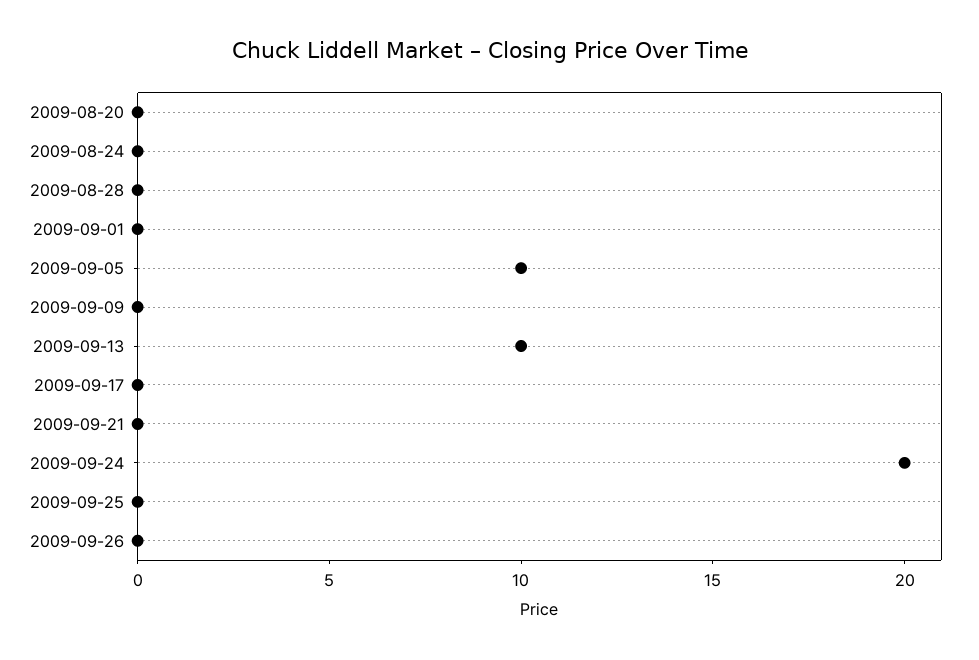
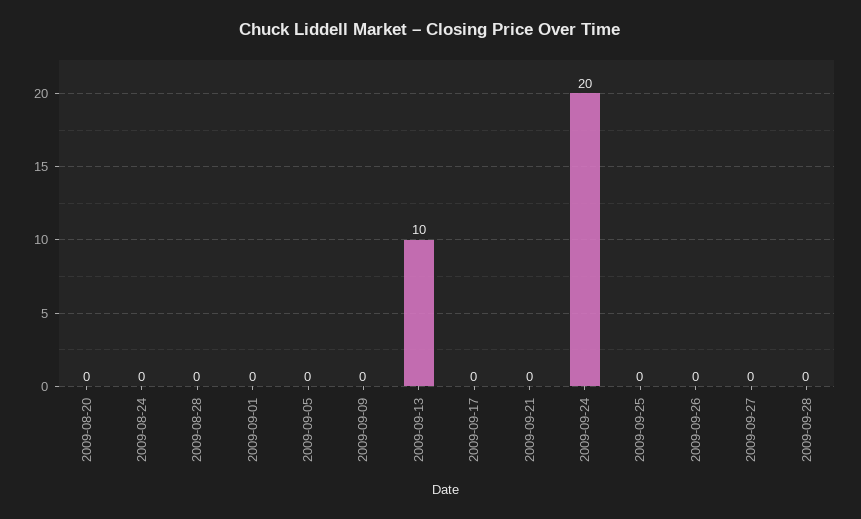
2009-09-05: 10 -> 0
2009-09-27: none -> 0
2009-09-28: none -> 0

